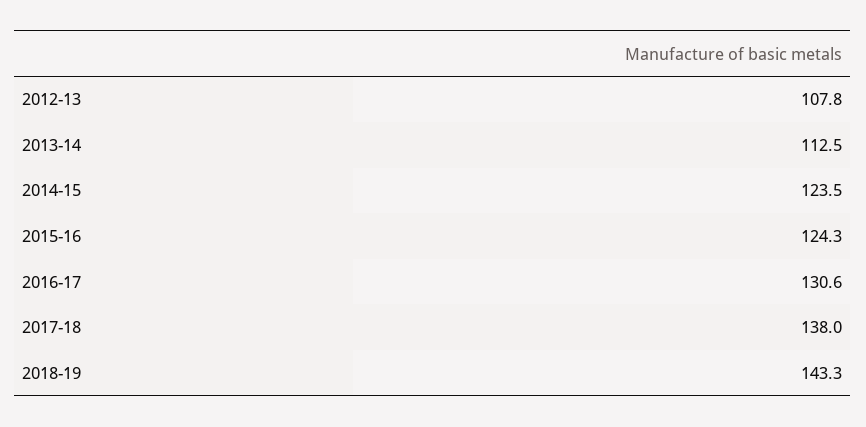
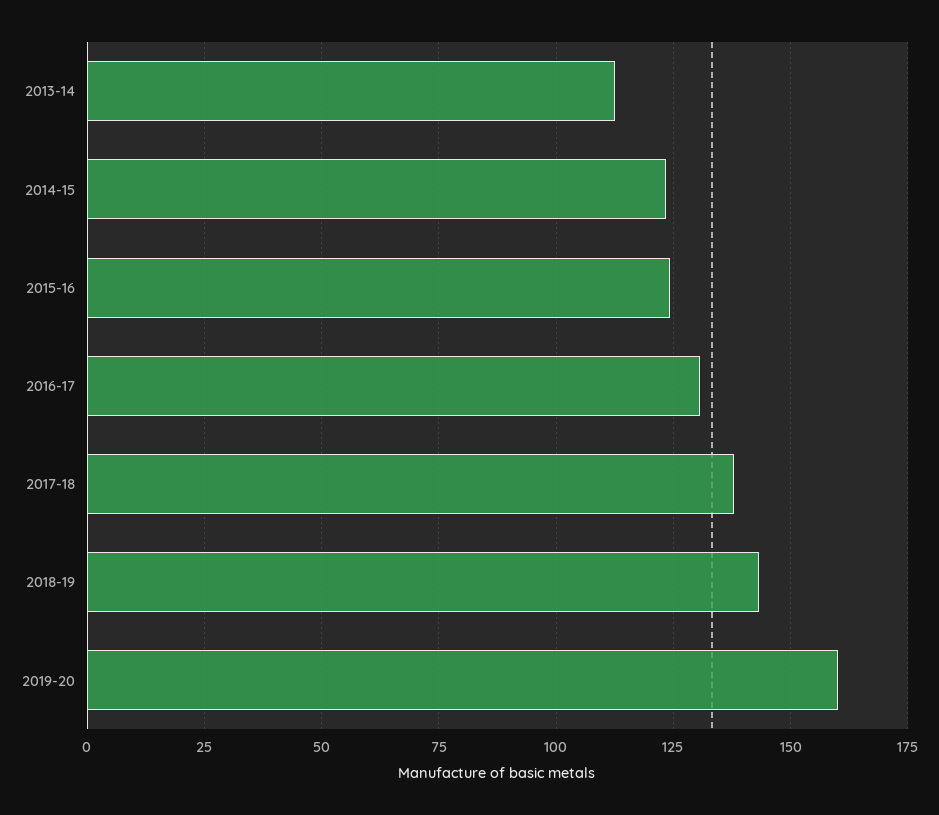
2012-13: 107.8 -> none
2019-20: none -> 160

